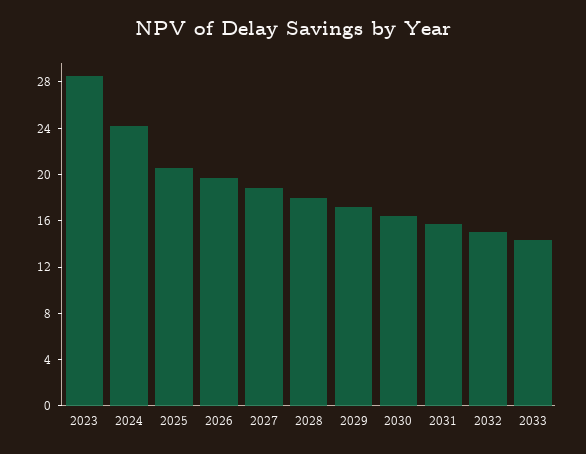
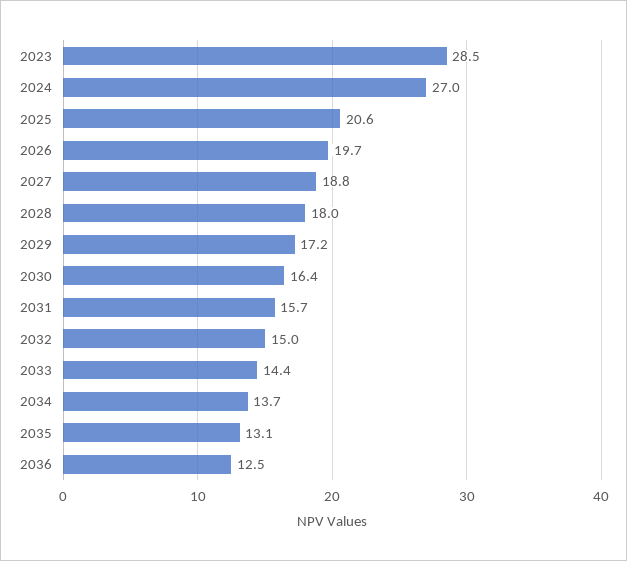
2024: 24 -> 27
2034: none -> 13.7
2035: none -> 13.1
2036: none -> 12.5

